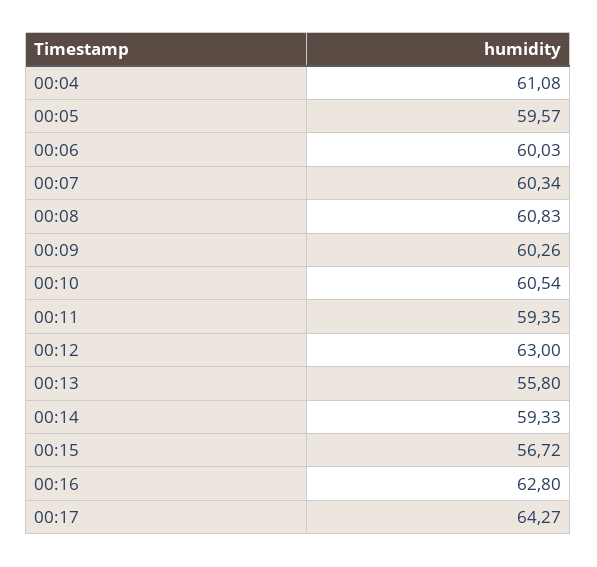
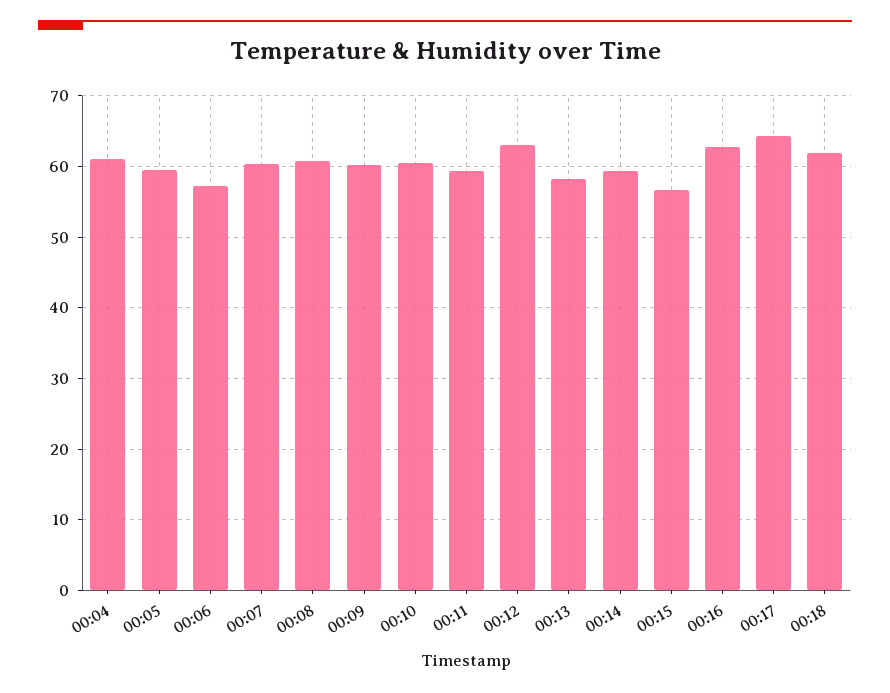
00:06: 60.03 -> 57
00:13: 55.8 -> 58
00:18: none -> 62

